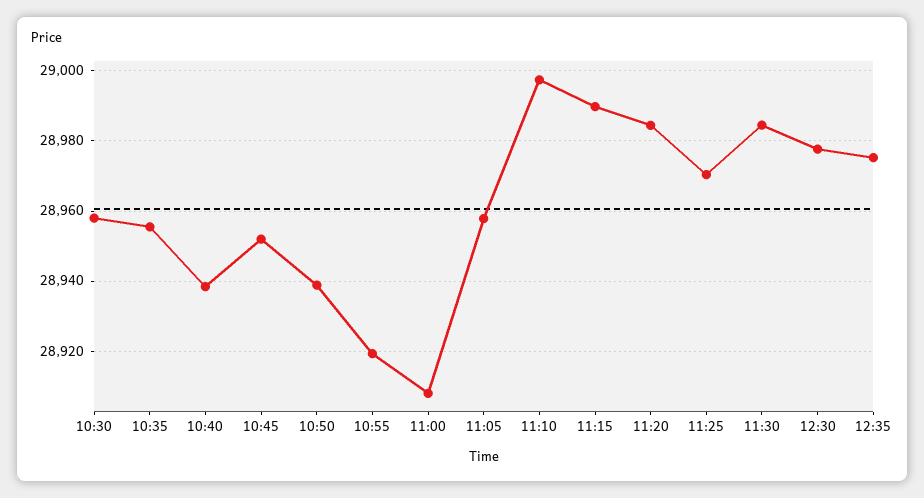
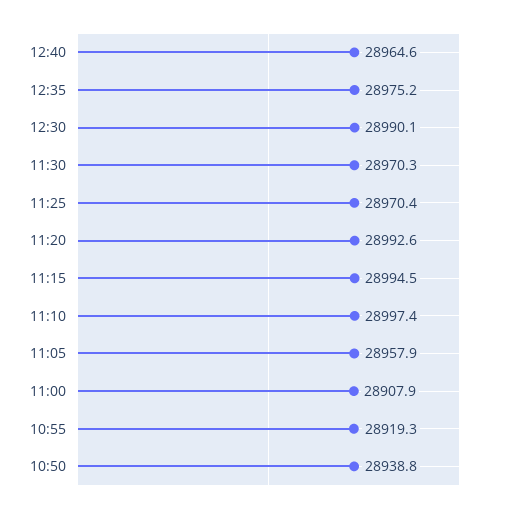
10:30: 28958 -> none
10:35: 28956 -> none
10:40: 28938 -> none
10:45: 28952 -> none
11:15: 28990 -> 28994.5
11:20: 28984 -> 28992.6
11:30: 28984 -> 28970.3
12:30: 28978 -> 28990.1
12:40: none -> 28964.6

